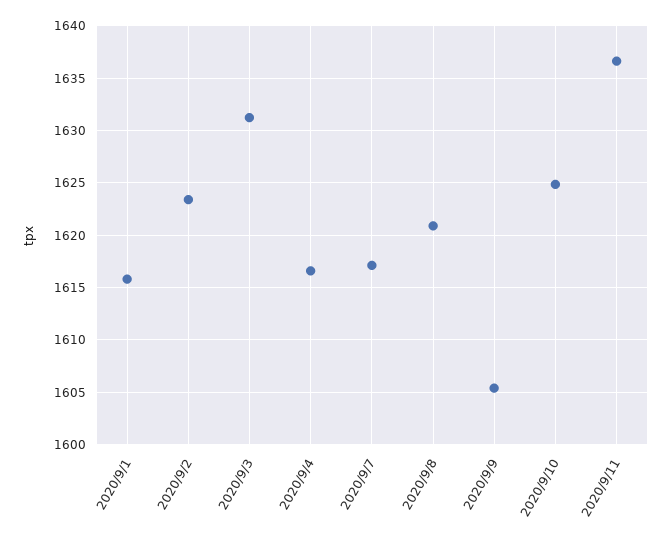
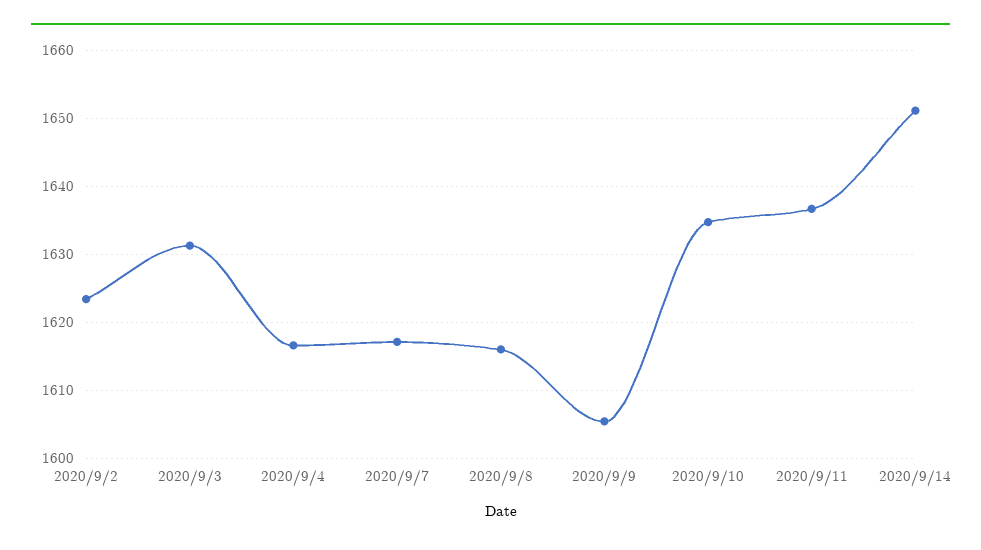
2020/9/1: 1616 -> none
2020/9/8: 1621 -> 1616
2020/9/10: 1625 -> 1635
2020/9/14: none -> 1651

